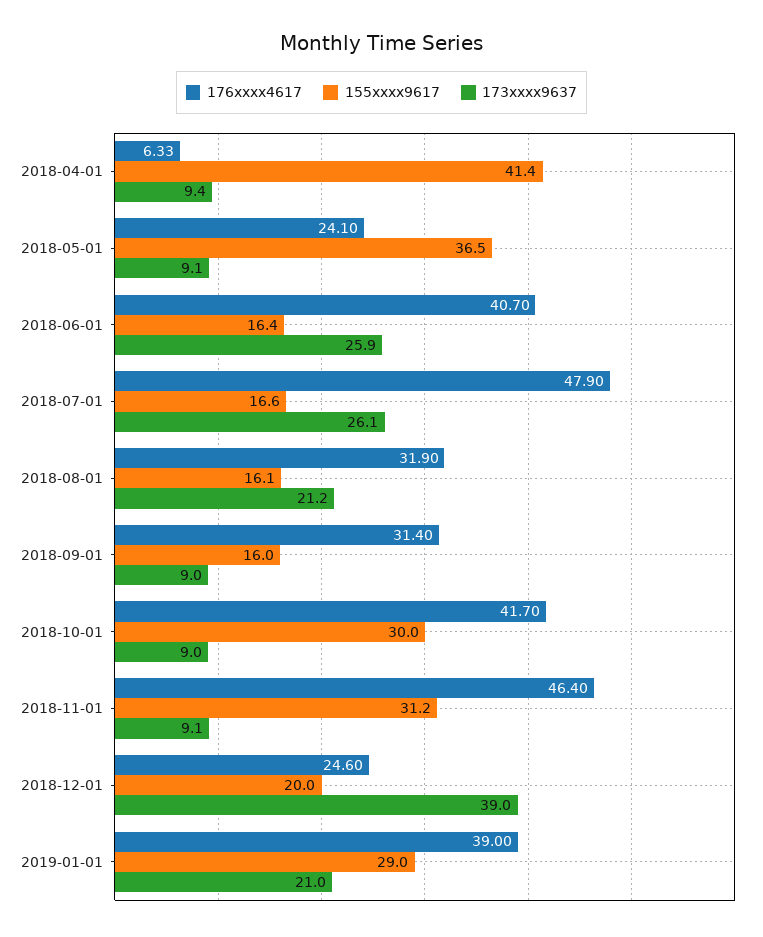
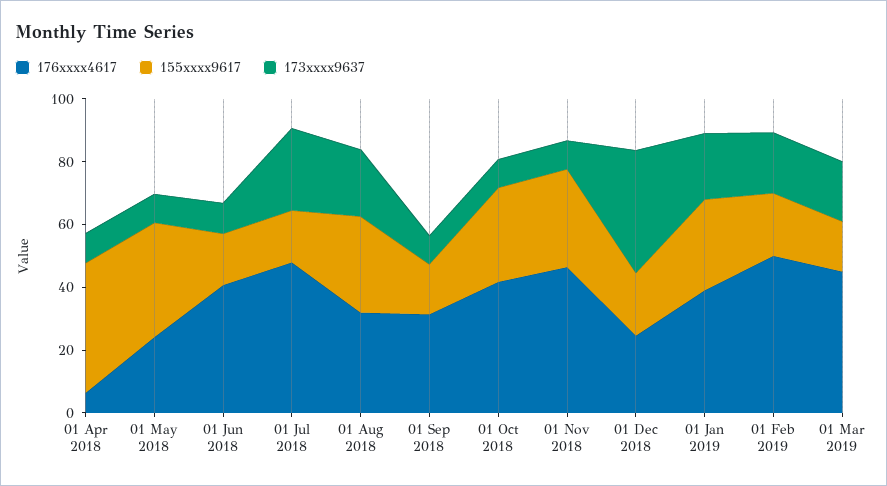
173xxxx9637, 2018-06-01: 25.9 -> 10
155xxxx9617, 2018-08-01: 16.1 -> 30
176xxxx4617, 01 Feb 2019: none -> 50
155xxxx9617, 01 Feb 2019: none -> 20
173xxxx9637, 01 Feb 2019: none -> 20
176xxxx4617, 01 Mar 2019: none -> 45
155xxxx9617, 01 Mar 2019: none -> 15
173xxxx9637, 01 Mar 2019: none -> 20

